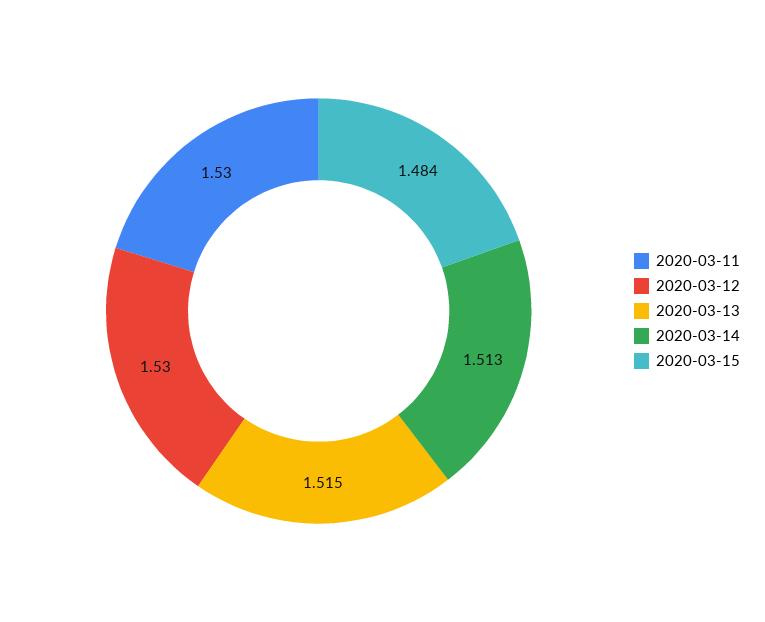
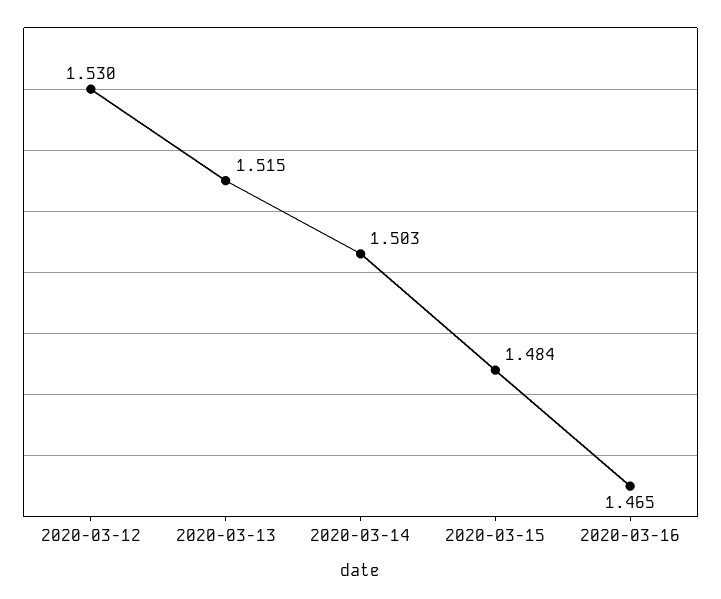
2020-03-11: 1.53 -> none
2020-03-14: 1.513 -> 1.503
2020-03-16: none -> 1.465

